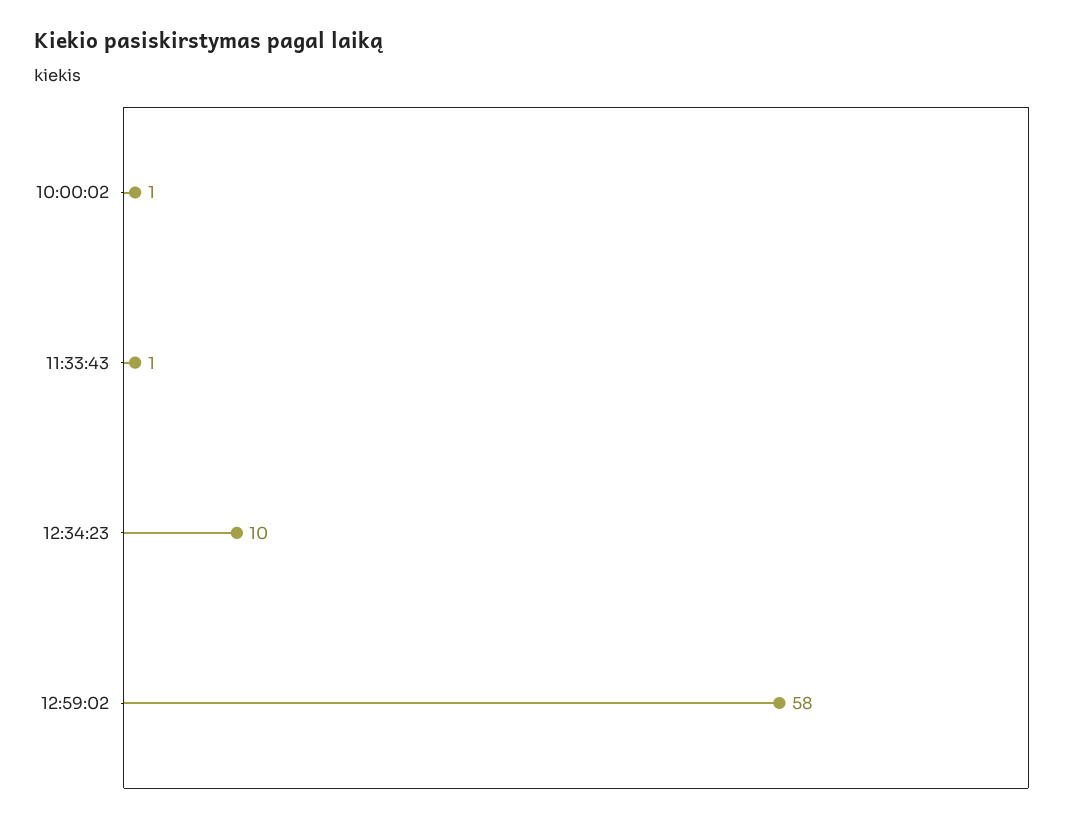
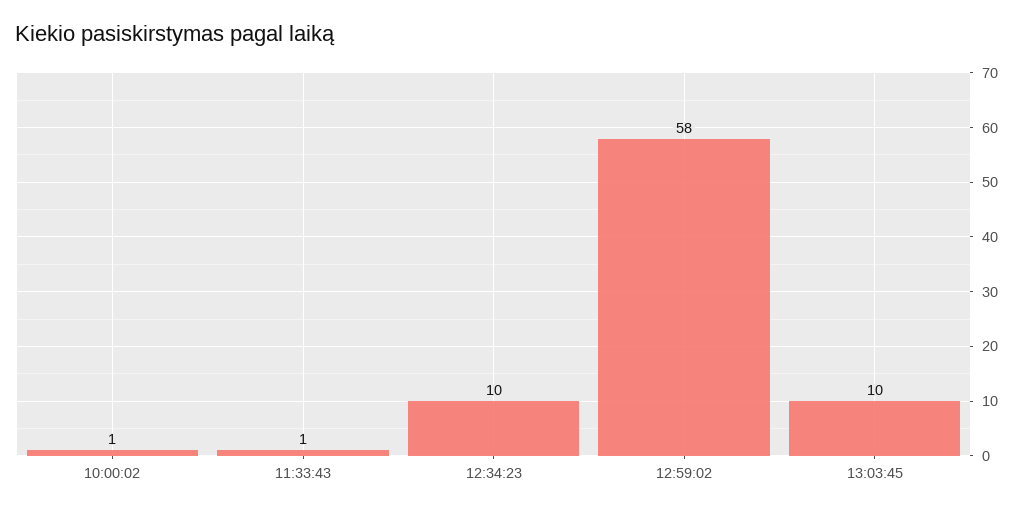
13:03:45: none -> 10

